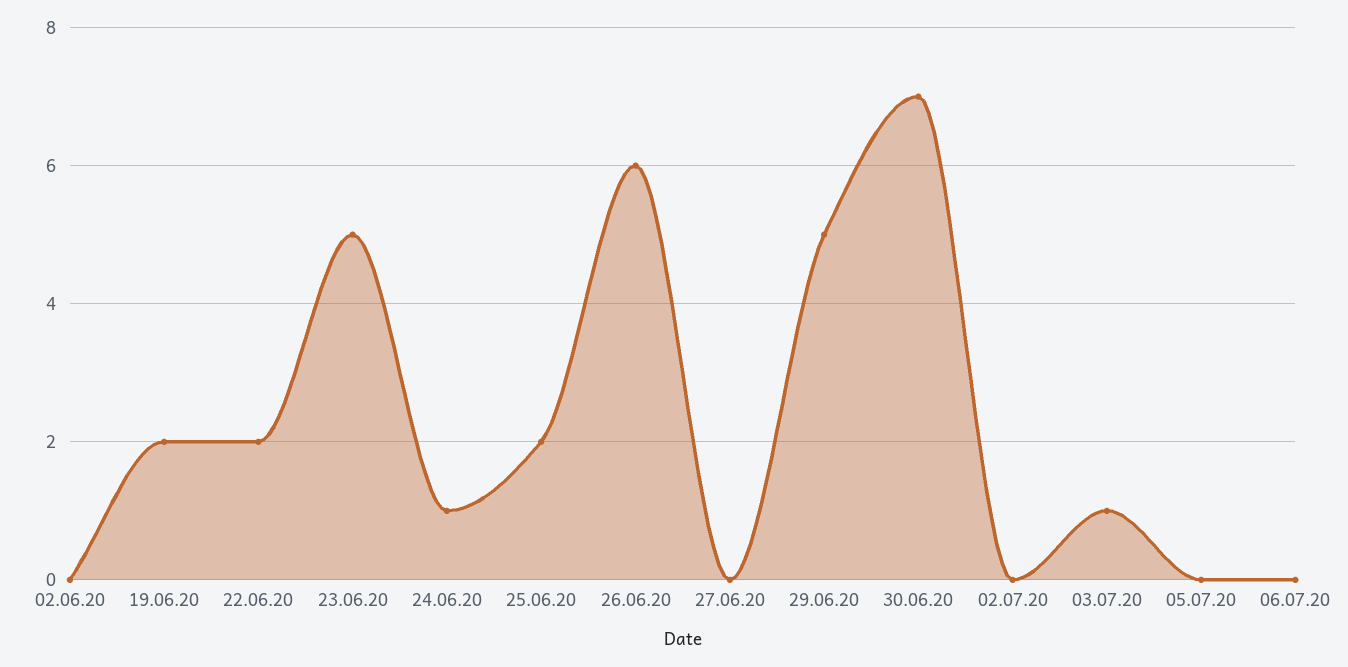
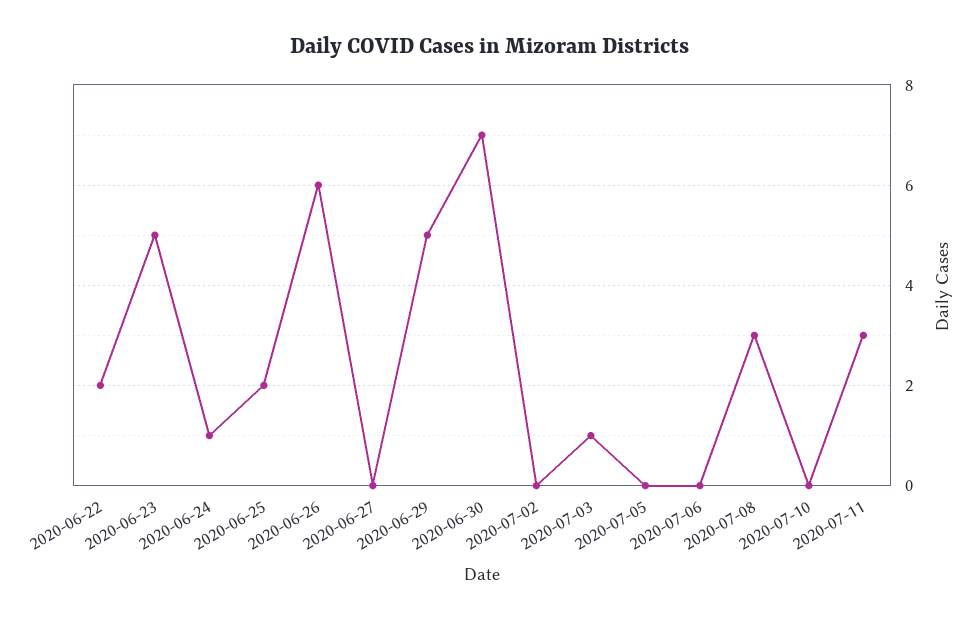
02.06.20: 0 -> none
19.06.20: 2 -> none
2020-07-08: none -> 3
2020-07-10: none -> 0
2020-07-11: none -> 3

